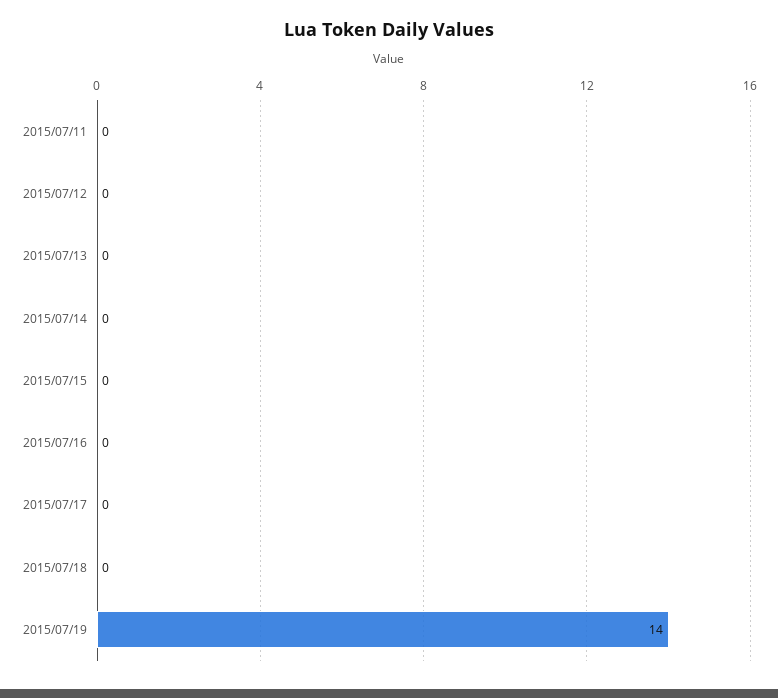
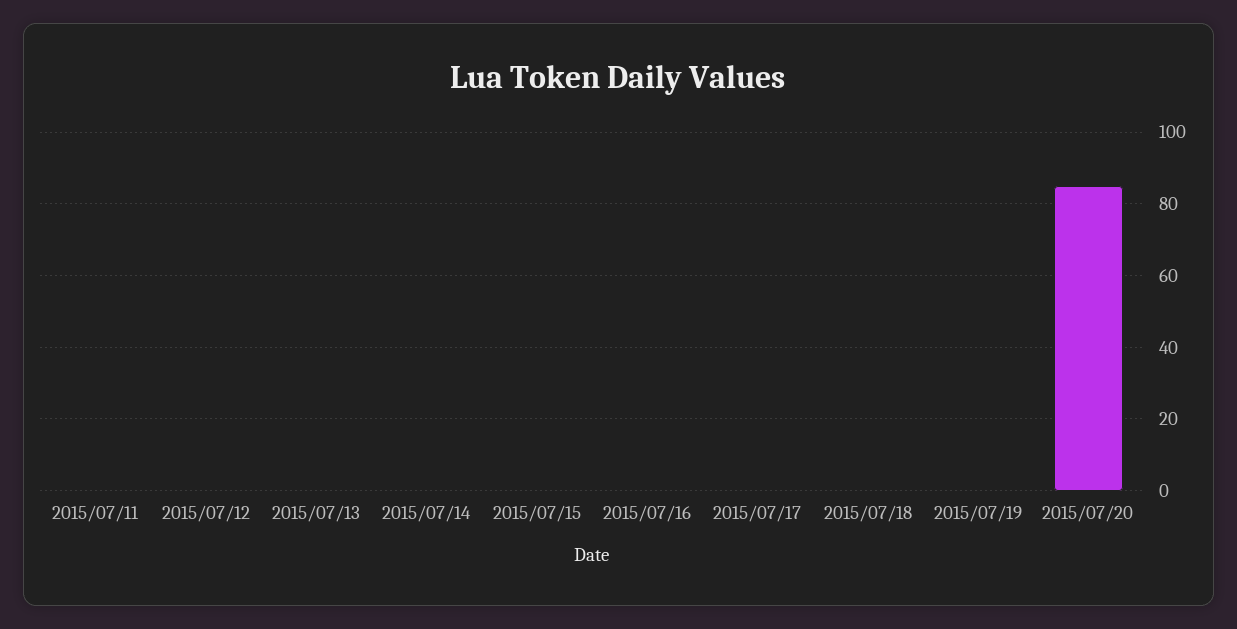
2015/07/19: 14 -> 0
2015/07/20: none -> 85

